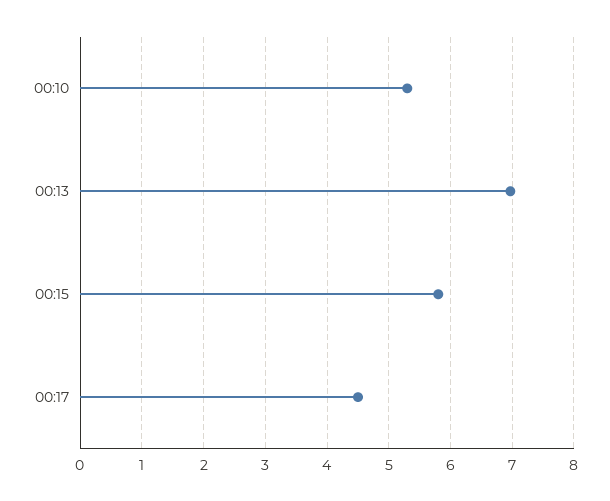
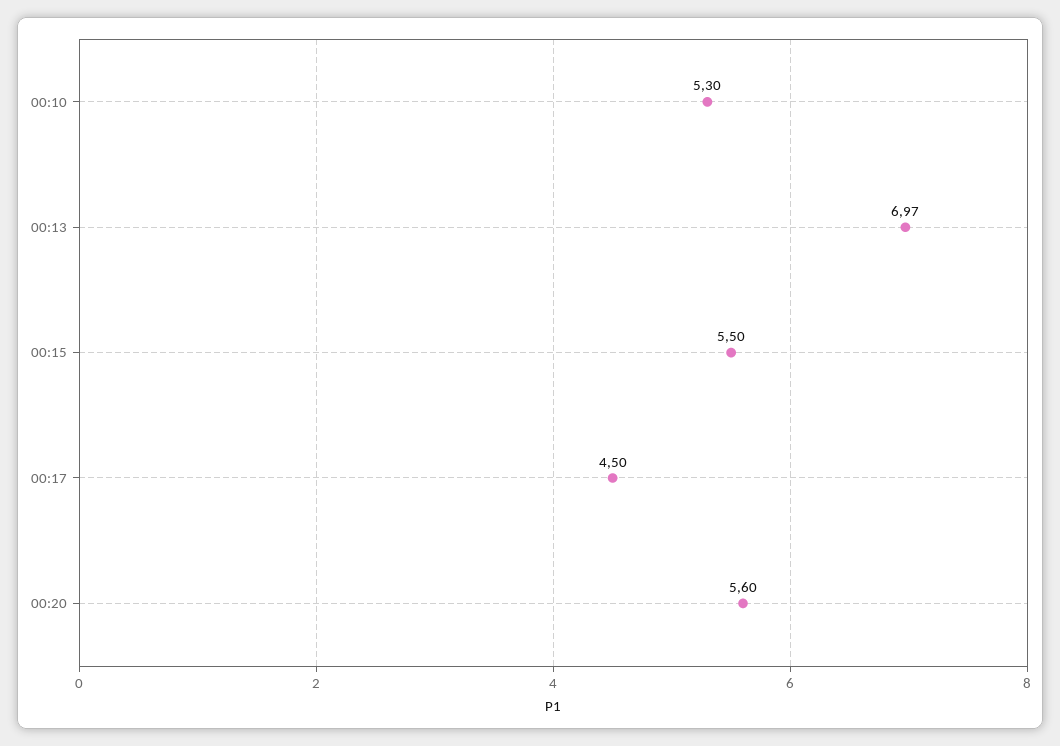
00:15: 5.8 -> 5.5
00:20: none -> 5.6

